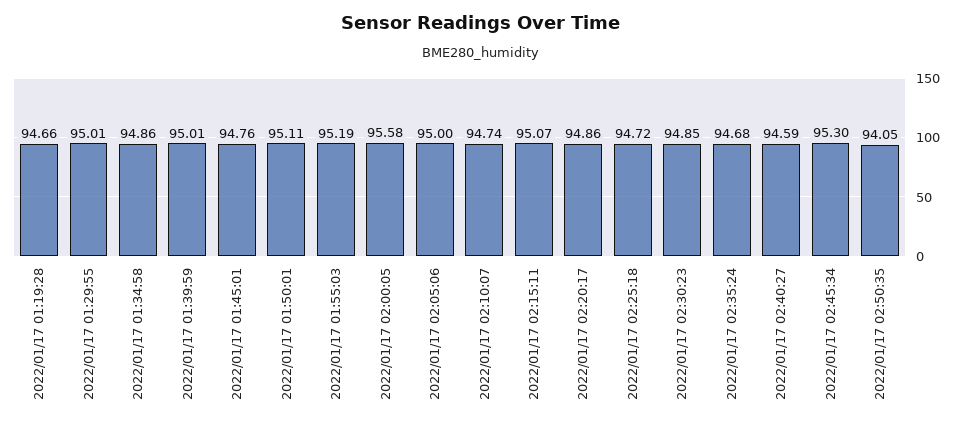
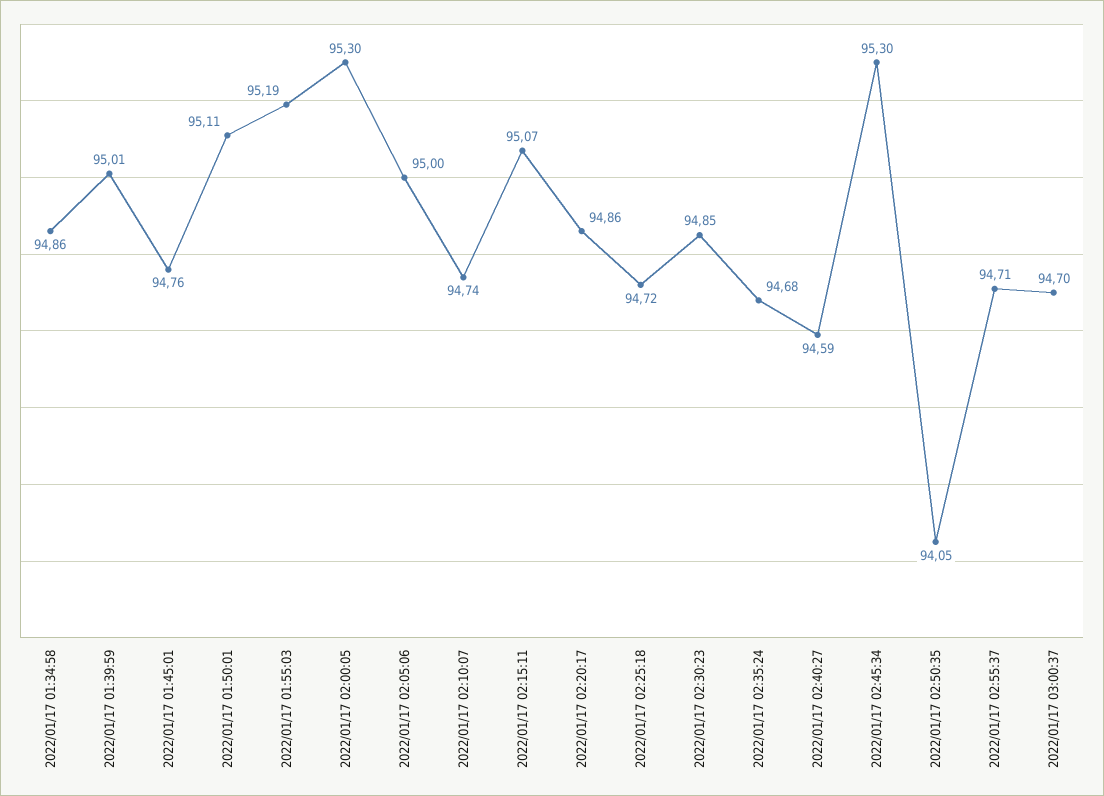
2022/01/17 01:19:28: 94.66 -> none
2022/01/17 01:29:55: 95.01 -> none
2022/01/17 02:00:05: 95.58 -> 95.3
2022/01/17 02:55:37: none -> 94.71
2022/01/17 03:00:37: none -> 94.7

